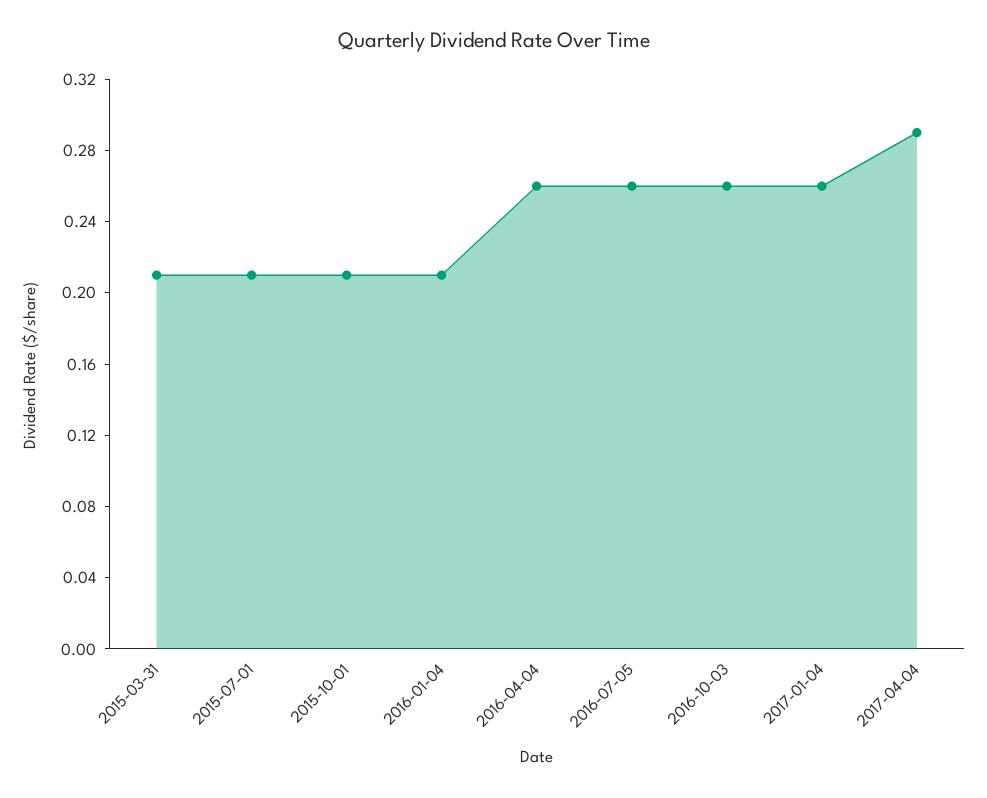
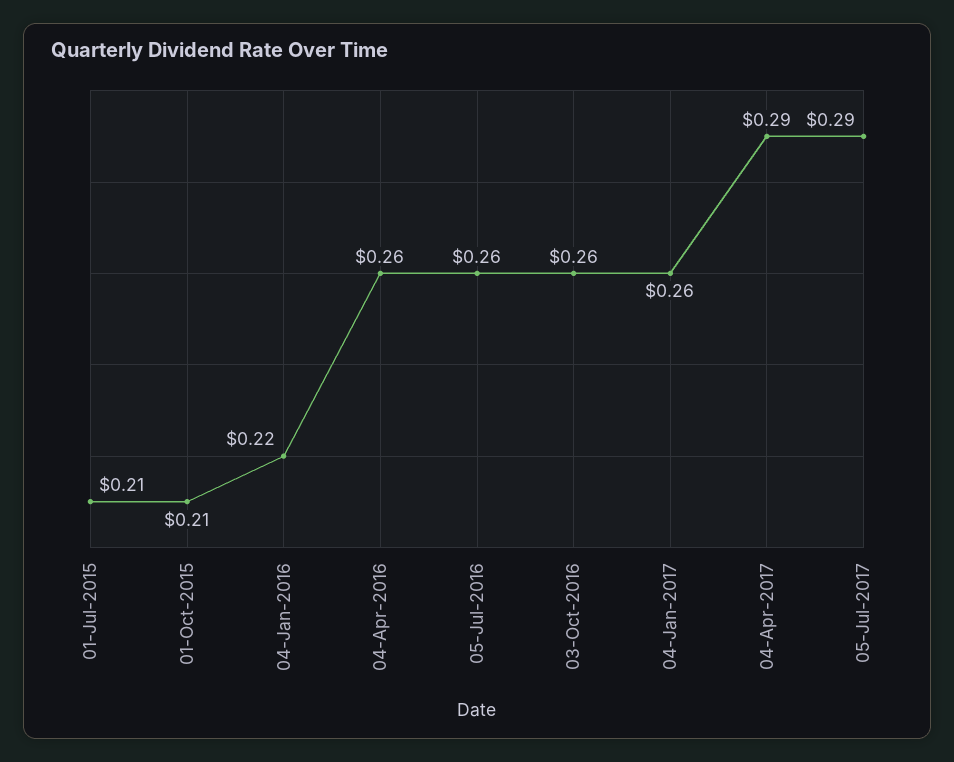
2015-03-31: 0.21 -> none
2016-01-04: 0.21 -> 0.22
05-Jul-2017: none -> 0.29

